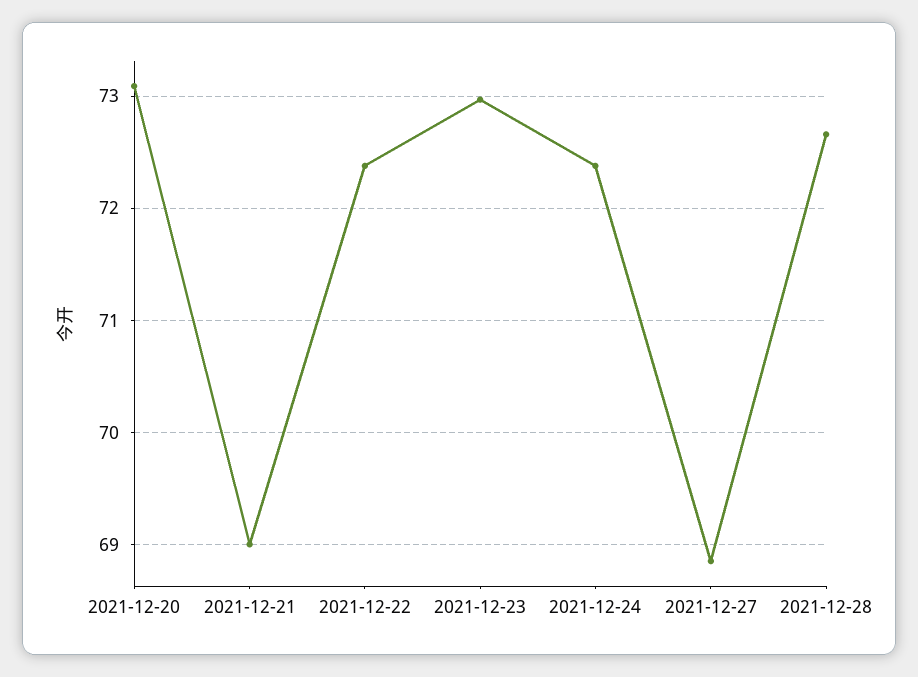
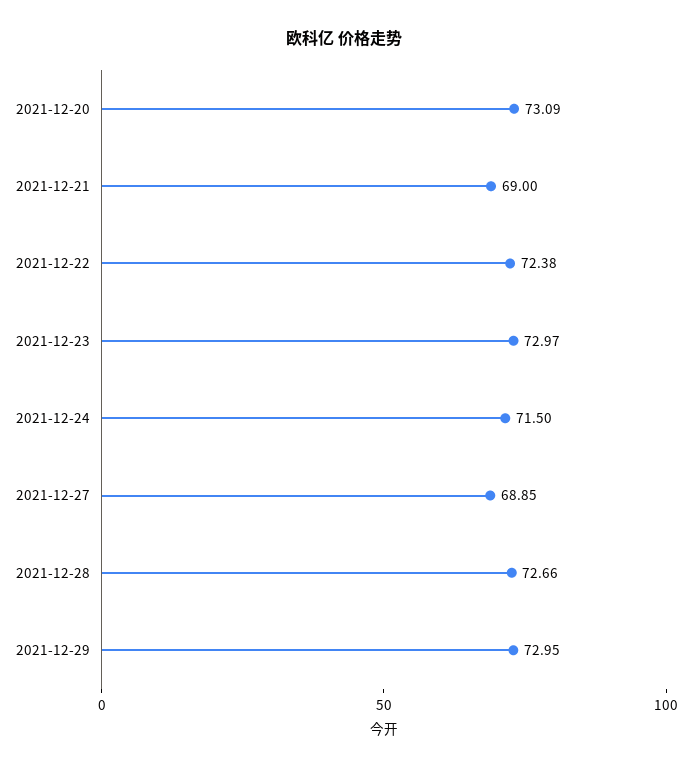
2021-12-24: 72.4 -> 71.5
2021-12-29: none -> 72.95

